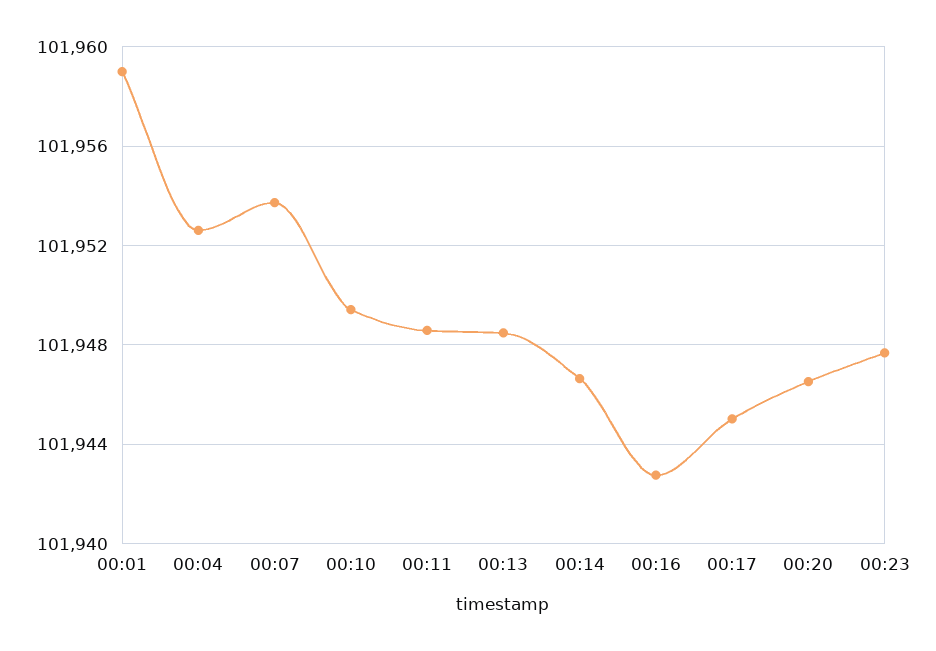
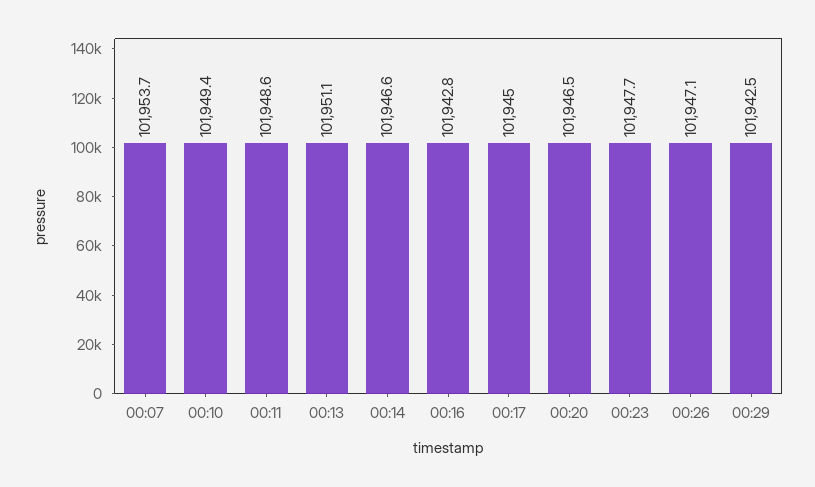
00:01: 101959 -> none
00:04: 101952.5 -> none
00:13: 101948.5 -> 101951.1
00:26: none -> 101947.1
00:29: none -> 101942.5

